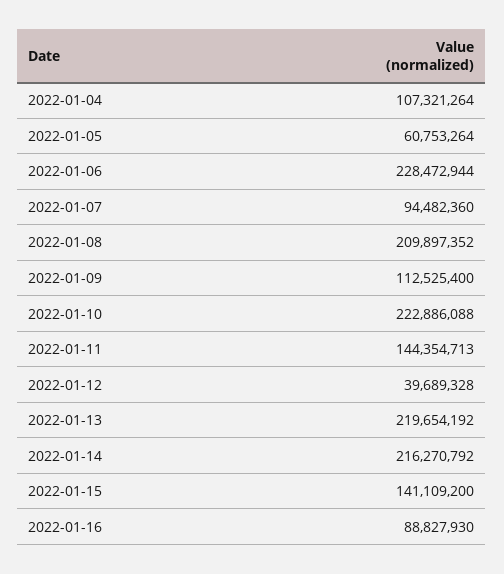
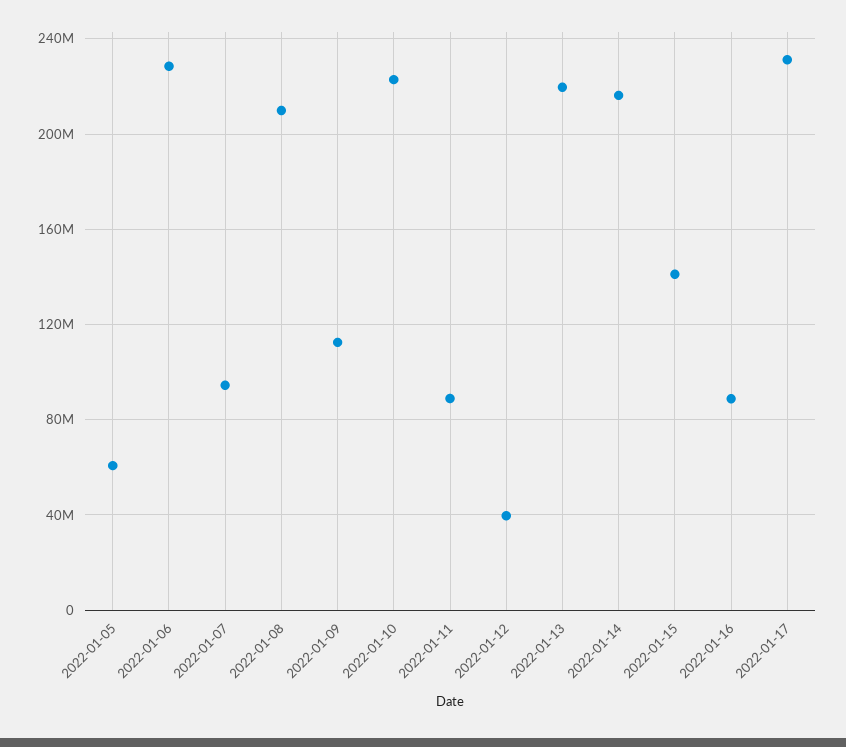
2022-01-04: 107321264 -> none
2022-01-11: 144354713 -> 90000000
2022-01-17: none -> 230000000

